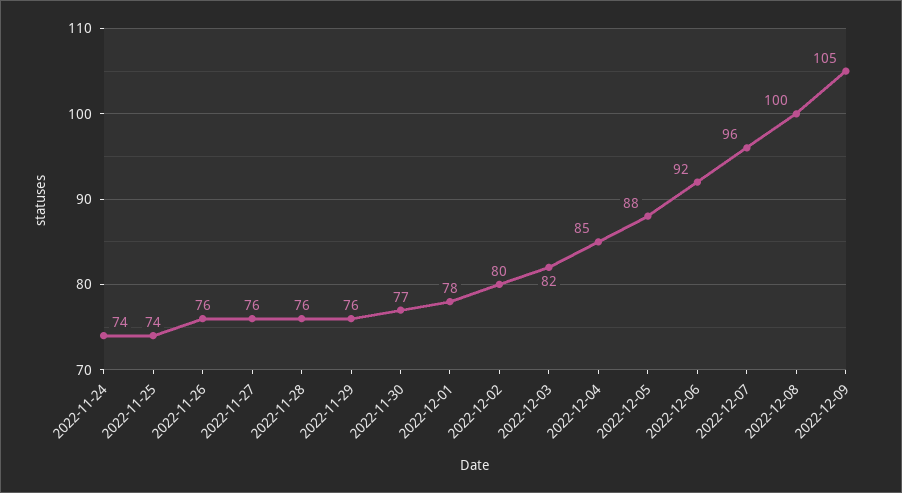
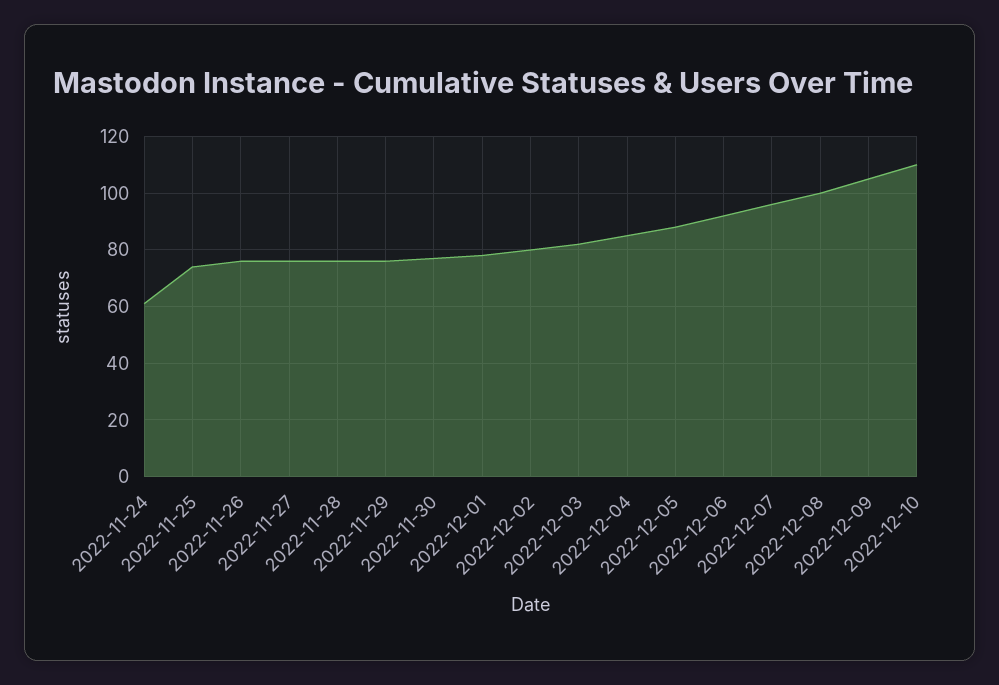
2022-11-24: 74 -> 60
2022-12-10: none -> 110

